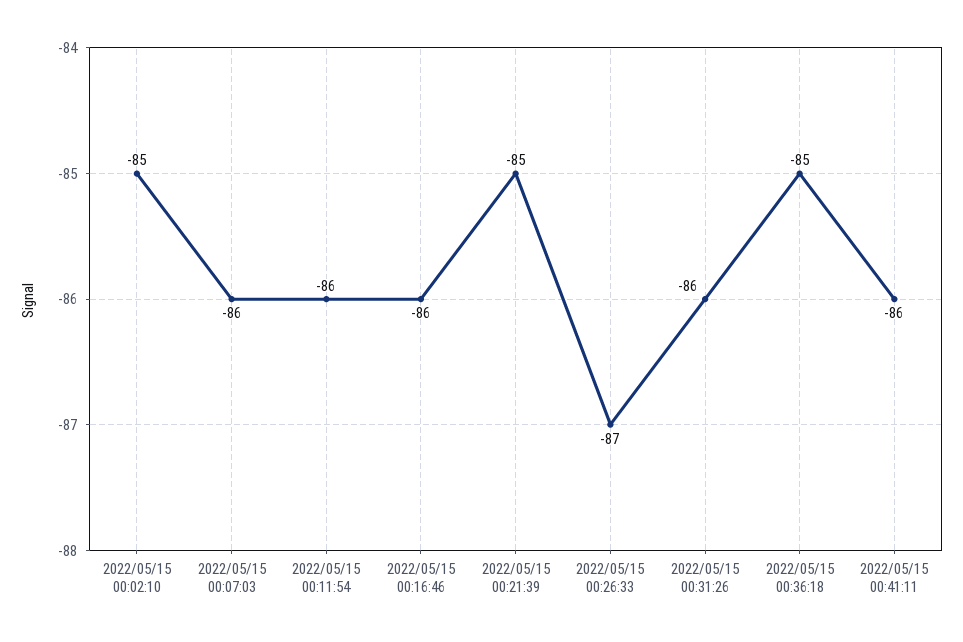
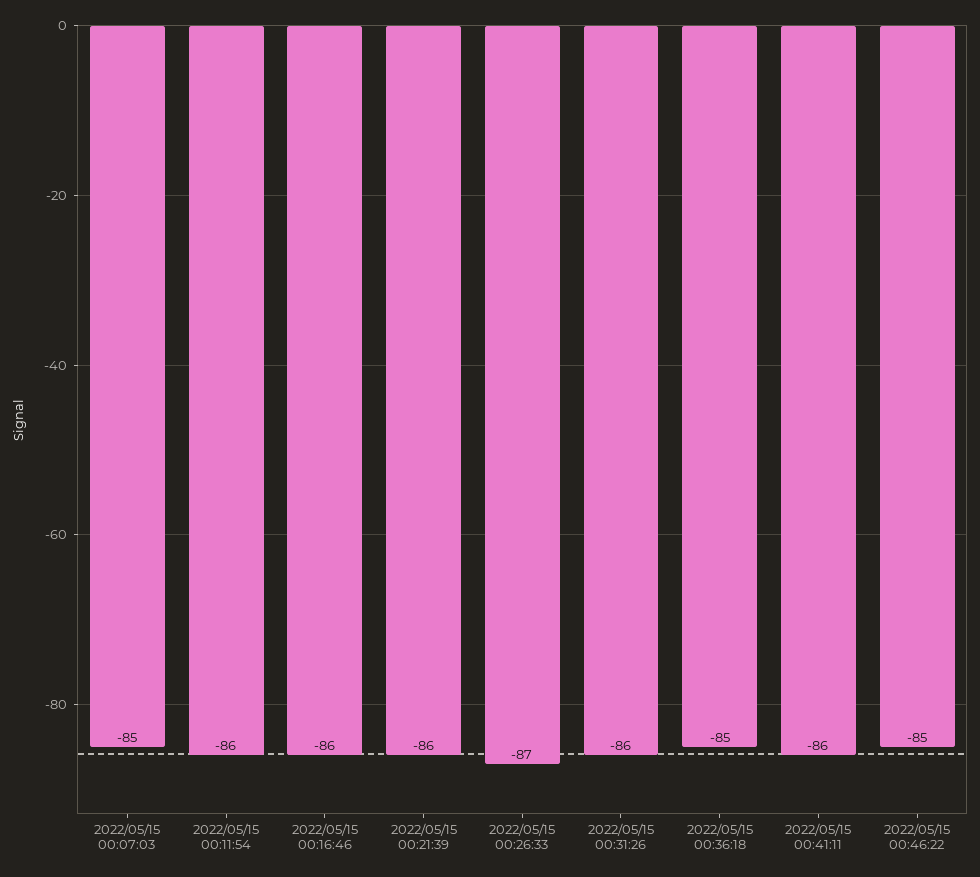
2022/05/15 00:02:10: -85 -> none
2022/05/15 00:07:03: -86 -> -85
2022/05/15 00:21:39: -85 -> -86
2022/05/15 00:46:22: none -> -85

